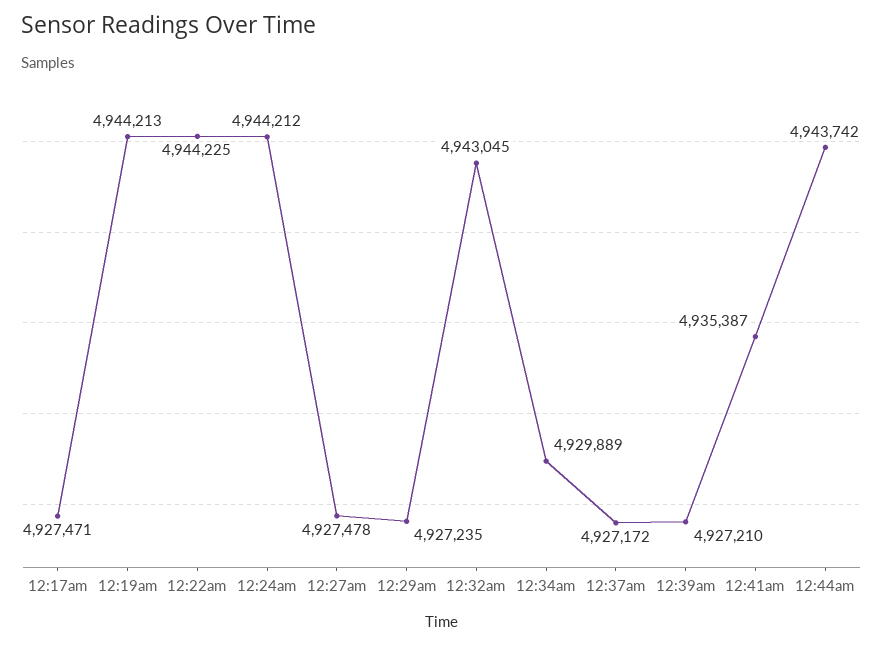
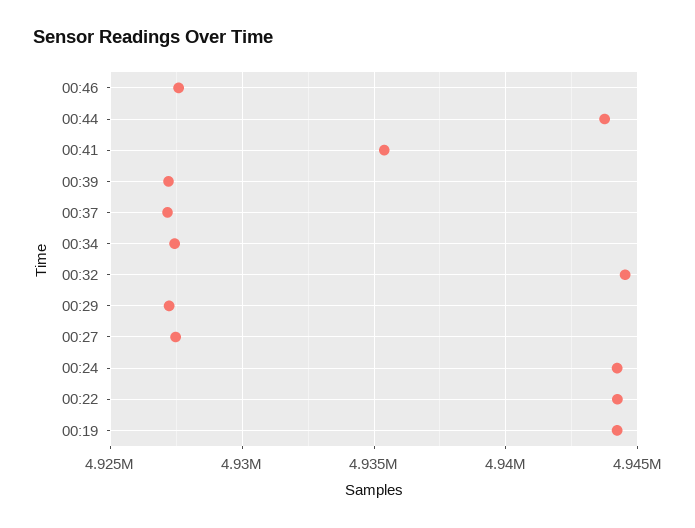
12:17am: 4927471 -> none
12:32am: 4943045 -> 4944500
12:34am: 4929889 -> 4927500
00:46: none -> 4927500

